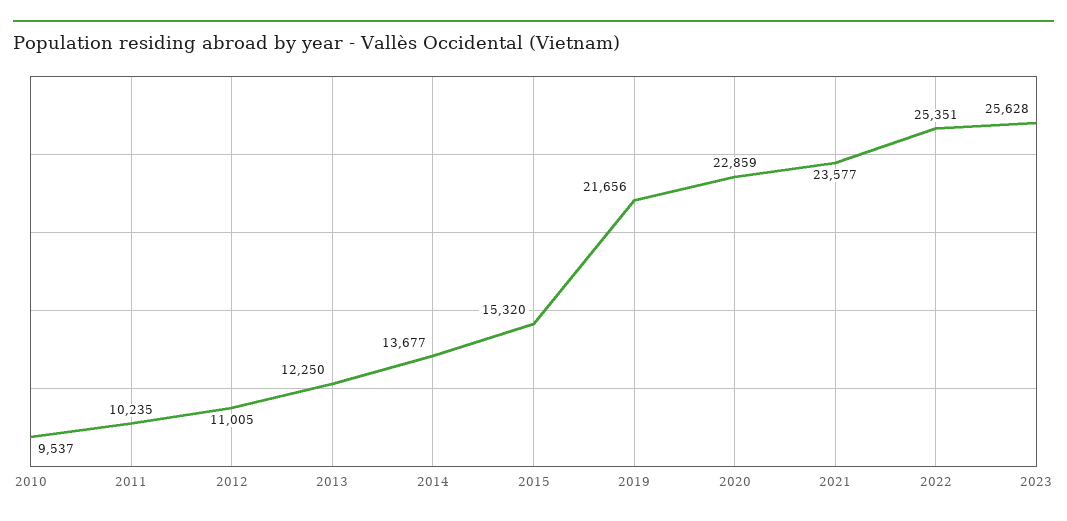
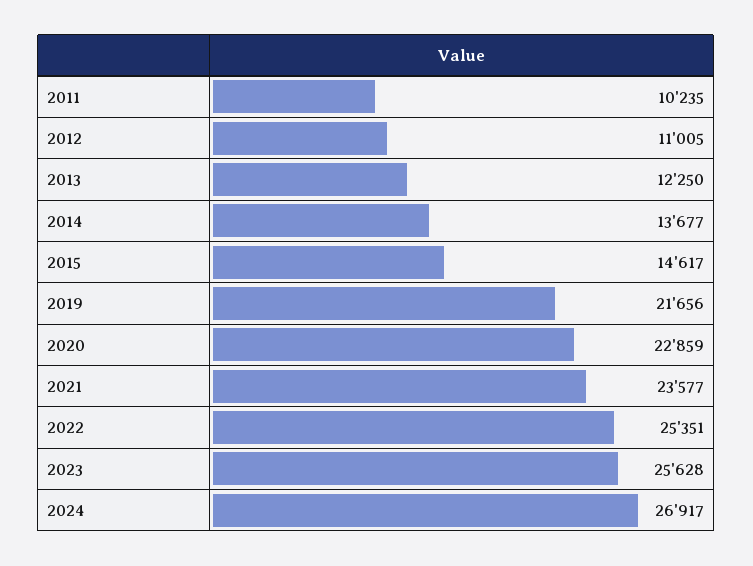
2010: 9537 -> none
2015: 15320 -> 14617
2024: none -> 26917

